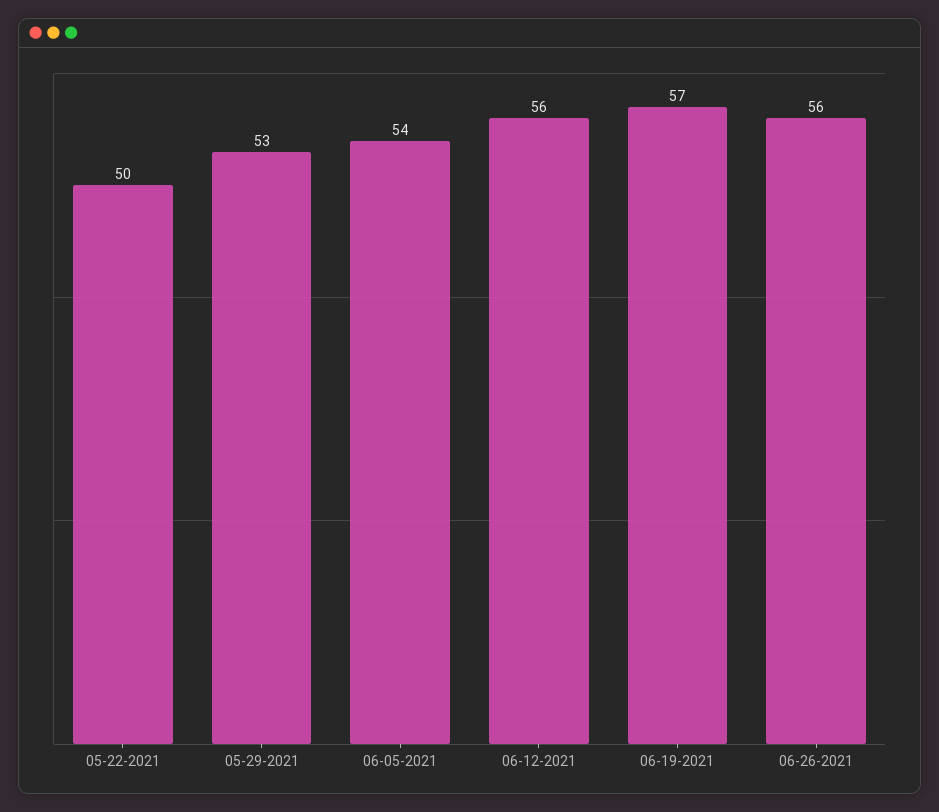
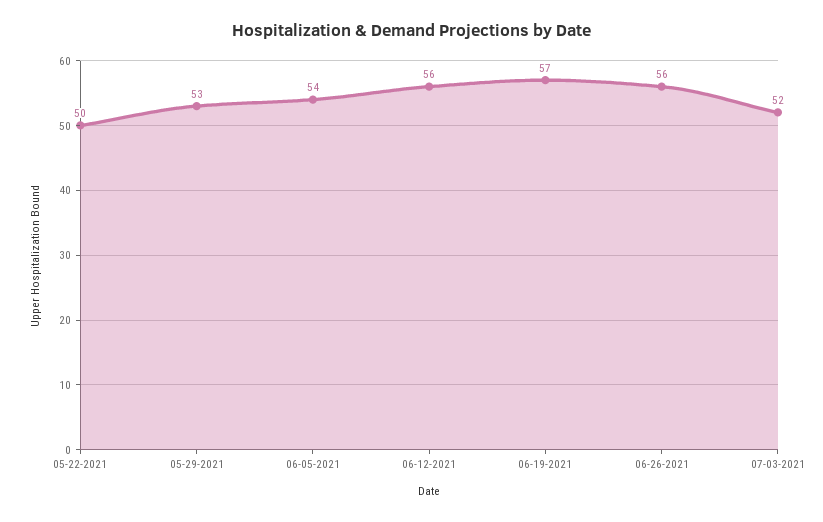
07-03-2021: none -> 52

